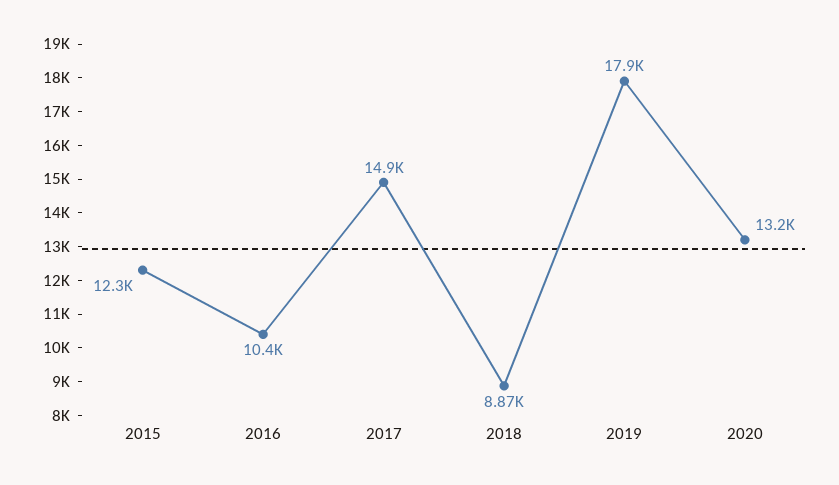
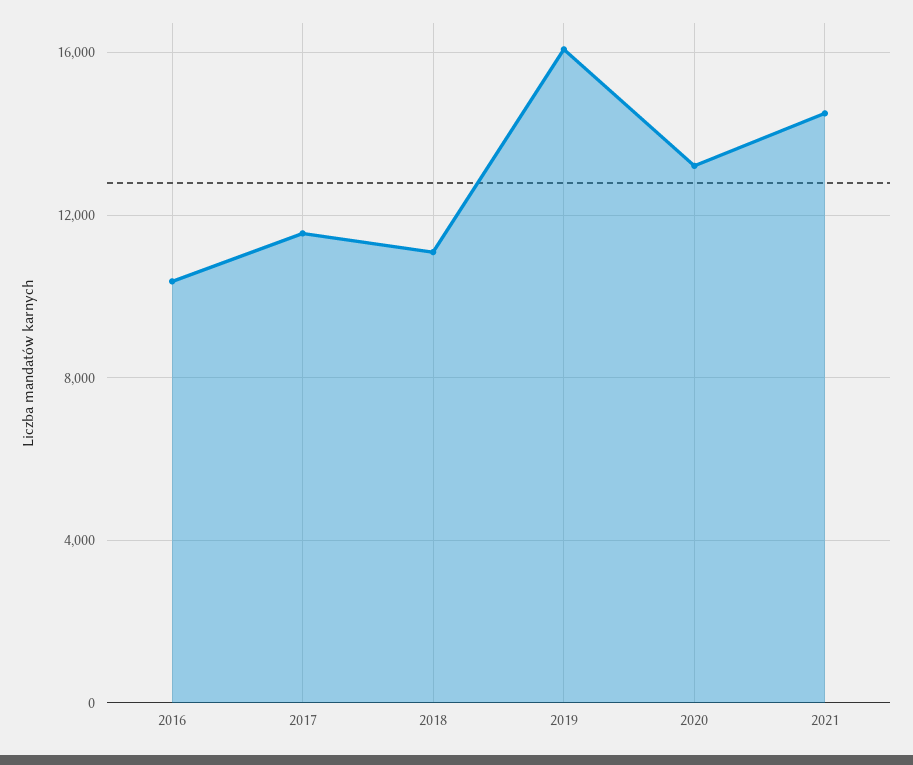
2015: 12300 -> none
2017: 14900 -> 11500
2018: 8870 -> 11000
2019: 17900 -> 16000
2021: none -> 14500

